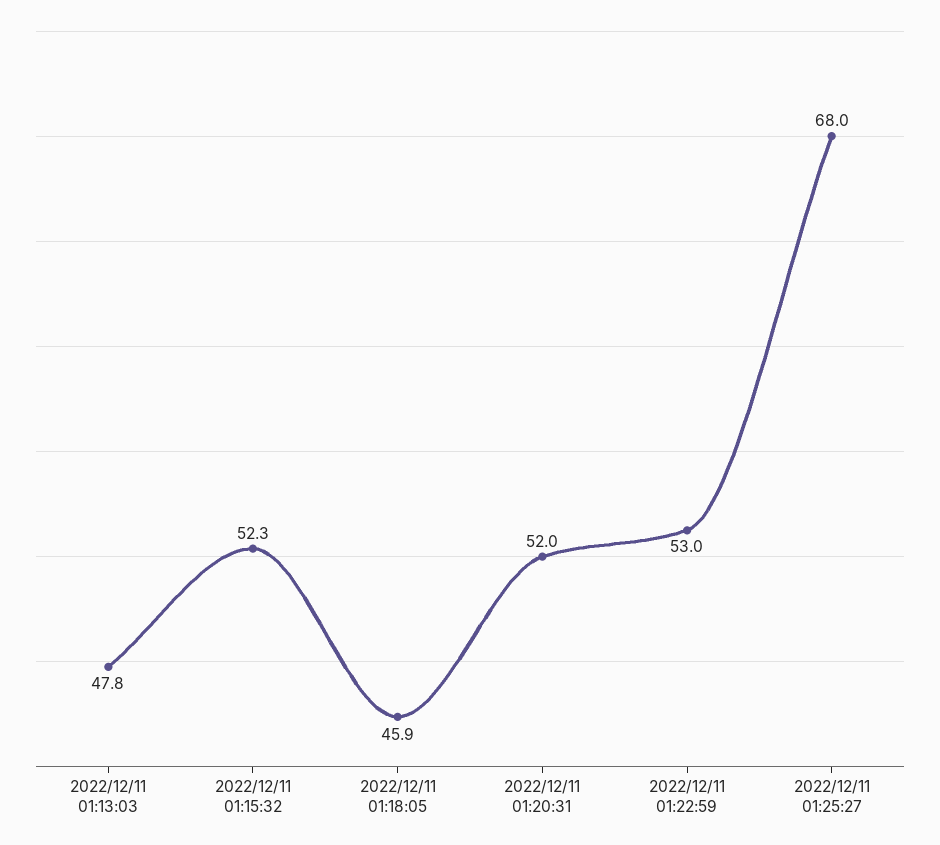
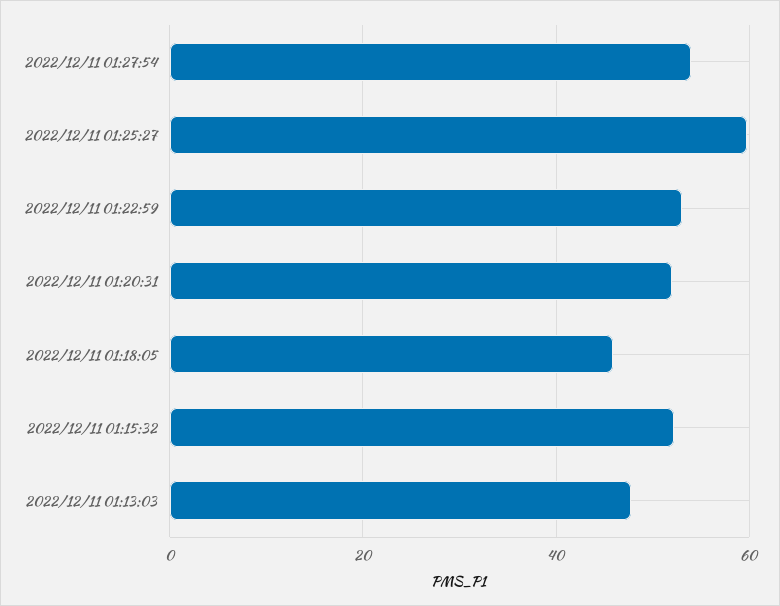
2022/12/11 01:25:27: 68 -> 60
2022/12/11 01:27:54: none -> 54

